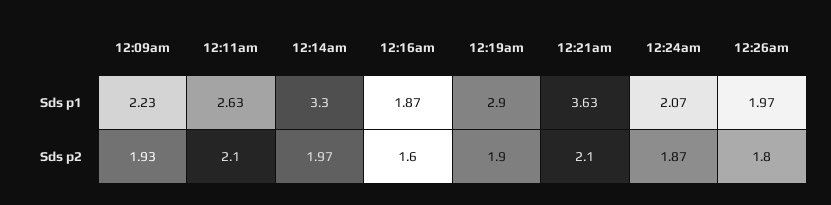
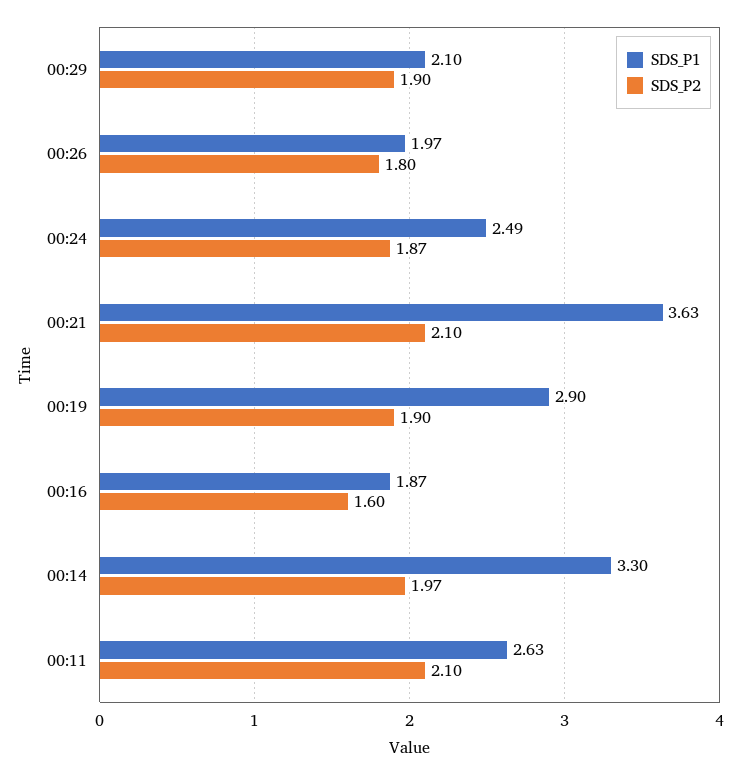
Sds p1, 12:09am: 2.23 -> none
Sds p1, 12:24am: 2.07 -> 2.49
Sds p2, 12:09am: 1.93 -> none
Sds p1, 00:29: none -> 2.1
Sds p2, 00:29: none -> 1.9

